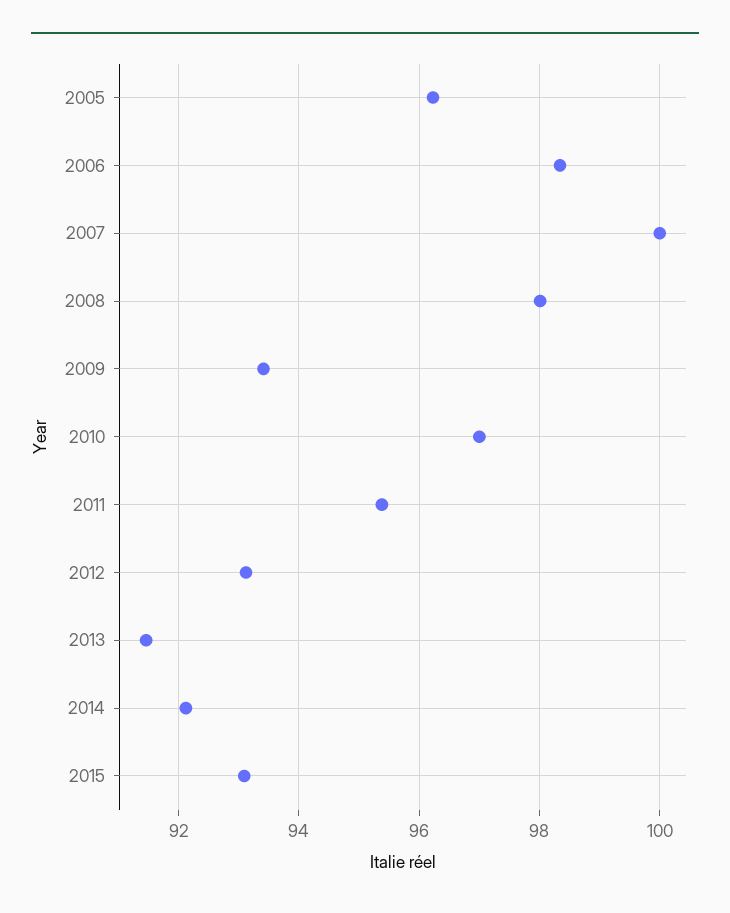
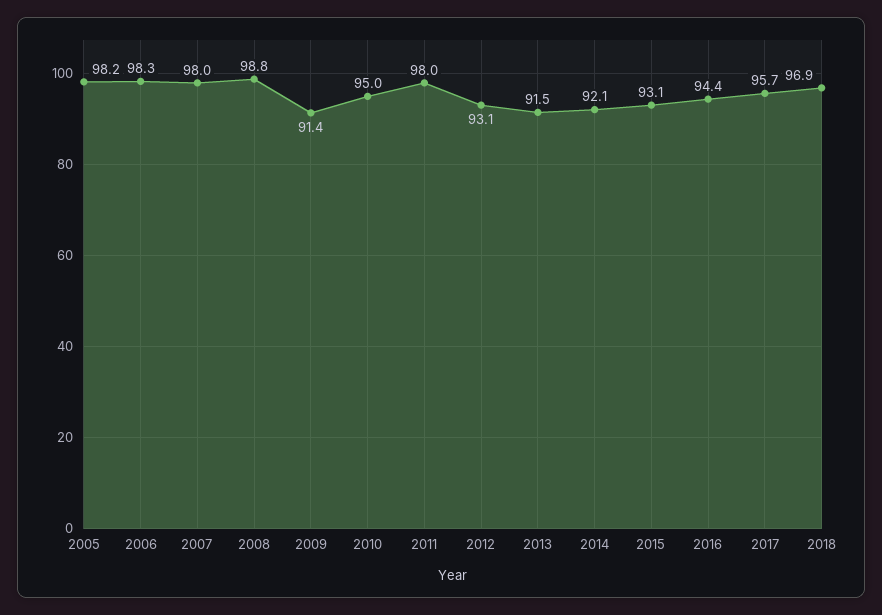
2005: 96.2 -> 98.2
2007: 100 -> 98
2008: 98 -> 98.8
2009: 93.4 -> 91.4
2010: 97 -> 95
2011: 95.4 -> 98
2016: none -> 94.4
2017: none -> 95.7
2018: none -> 96.9

